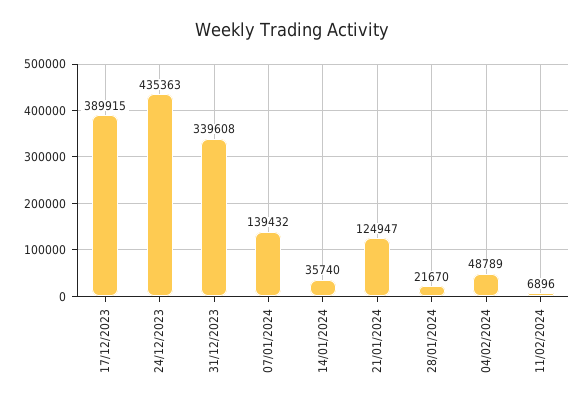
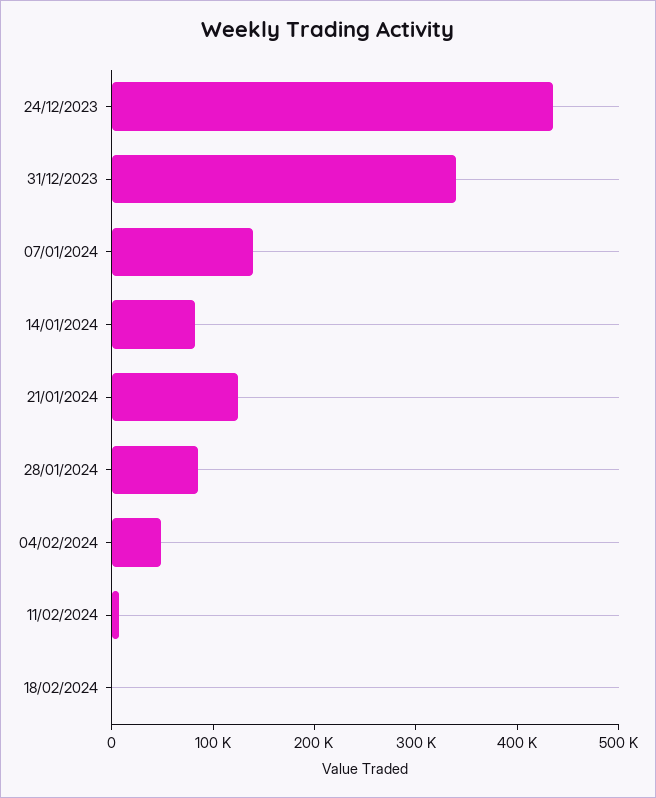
17/12/2023: 389915 -> none
14/01/2024: 35740 -> 80000
28/01/2024: 21670 -> 80000
18/02/2024: none -> 0

